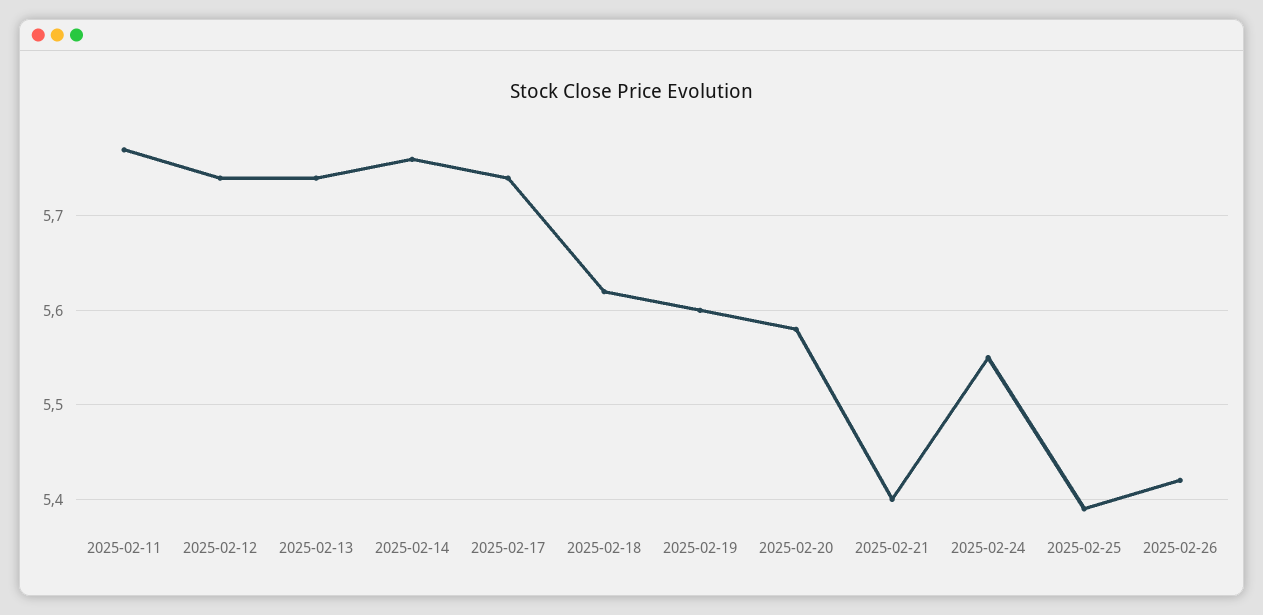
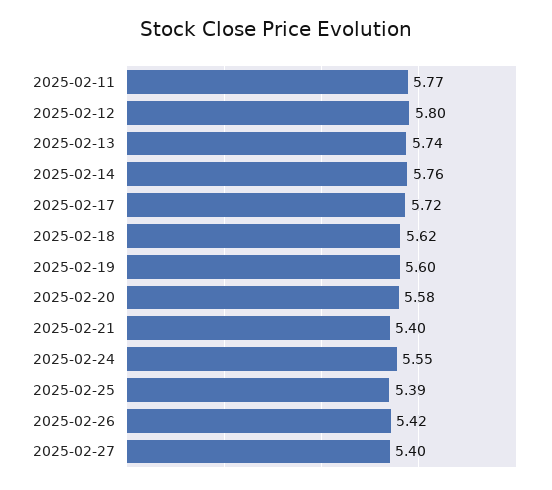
2025-02-12: 5.74 -> 5.8
2025-02-17: 5.74 -> 5.72
2025-02-27: none -> 5.4

